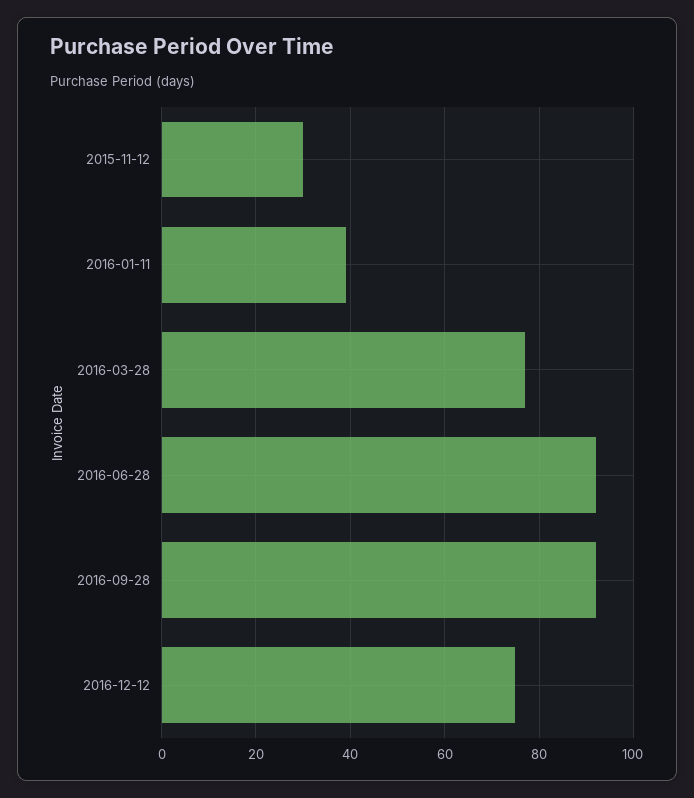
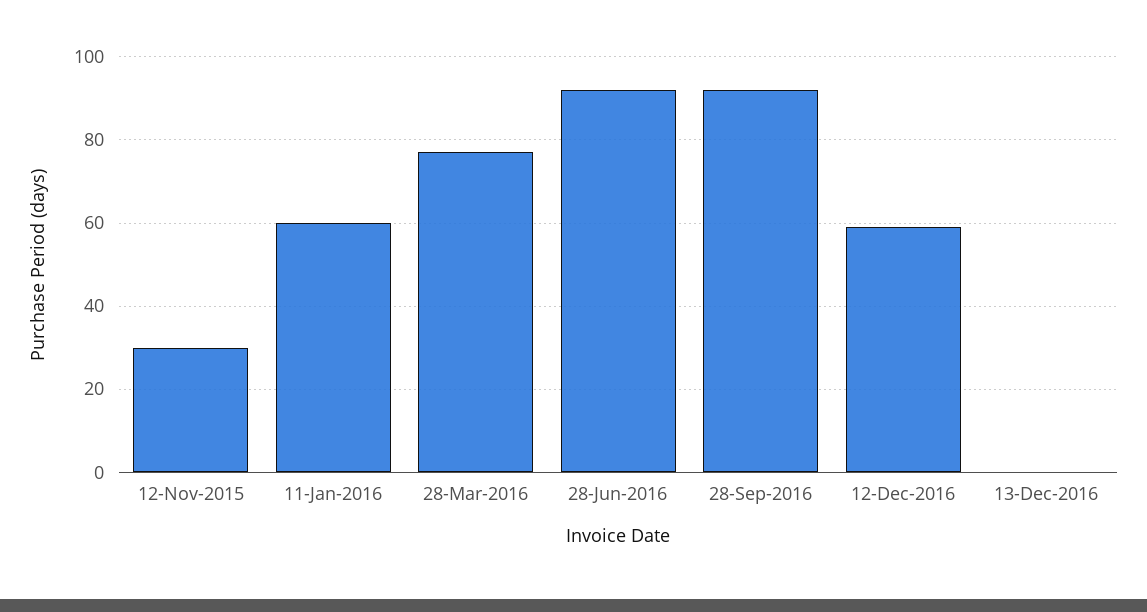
2016-01-11: 40 -> 60
2016-12-12: 75 -> 60
13-Dec-2016: none -> 0

